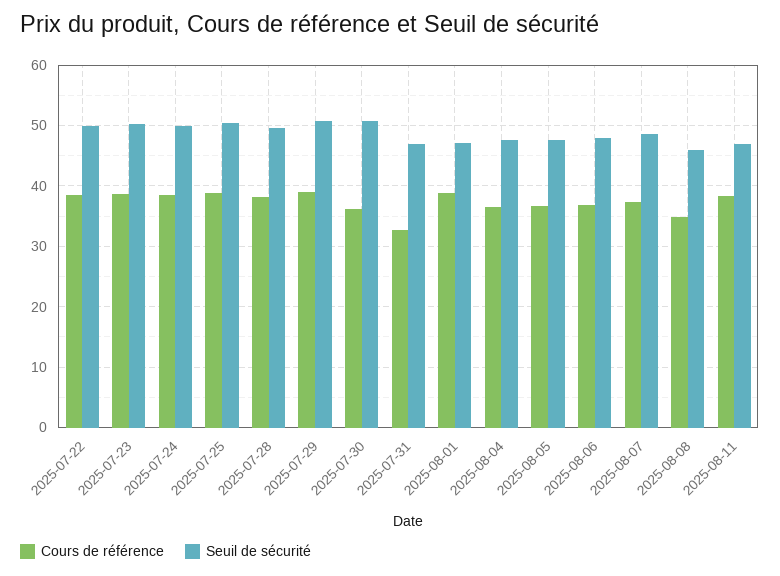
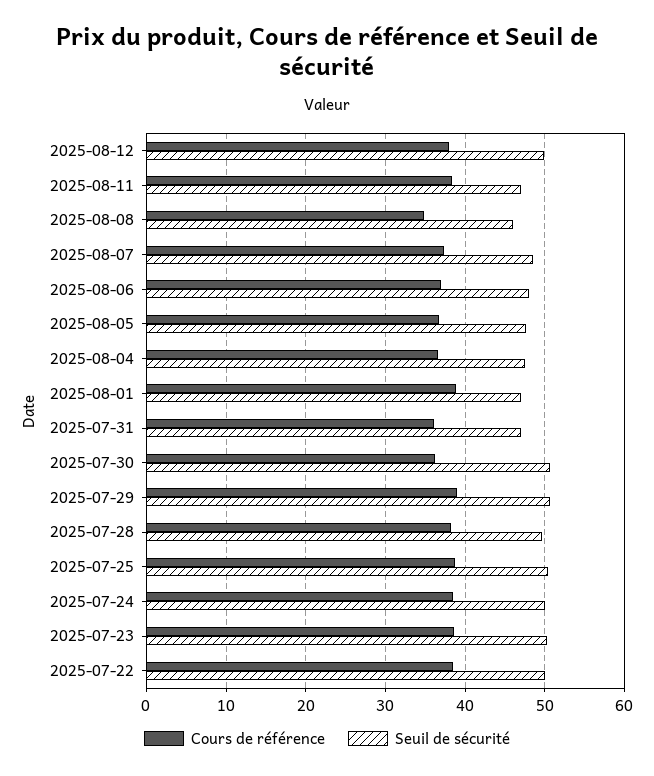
Cours de référence, 2025-07-31: 33 -> 36
Cours de référence, 2025-08-12: none -> 38
Seuil de sécurité, 2025-08-12: none -> 50

